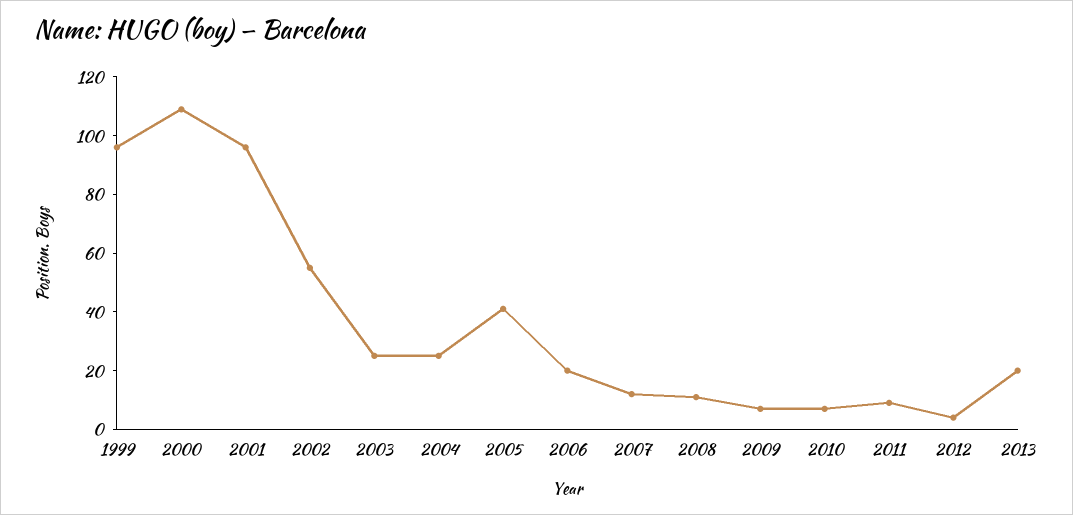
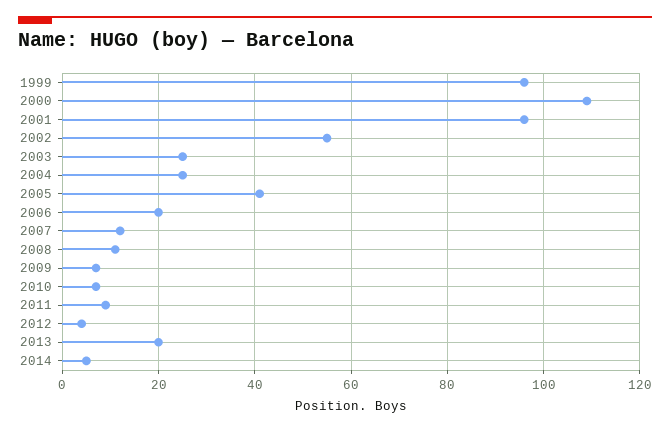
2014: none -> 5

